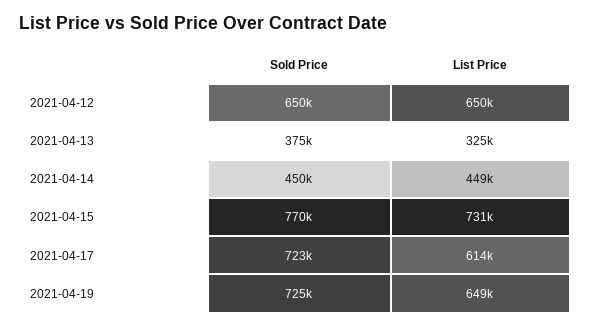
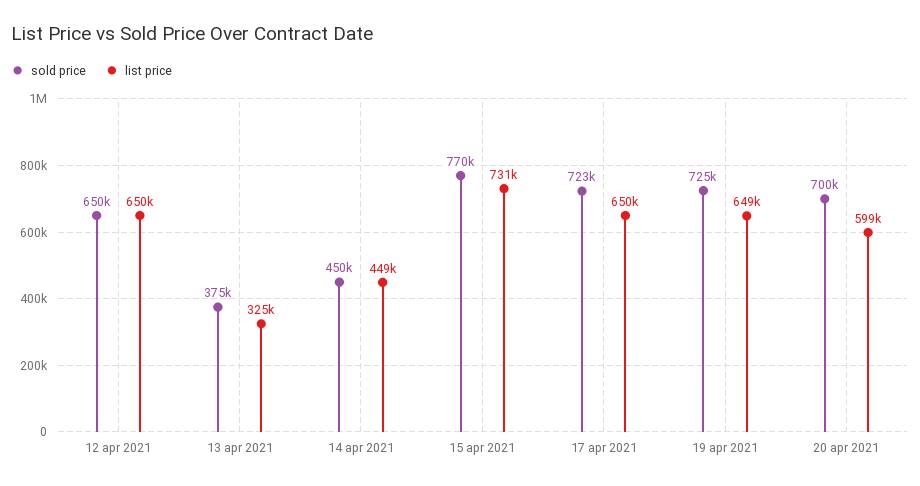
List Price, 2021-04-17: 614000 -> 650000
Sold Price, 20 apr 2021: none -> 700000
List Price, 20 apr 2021: none -> 599000

